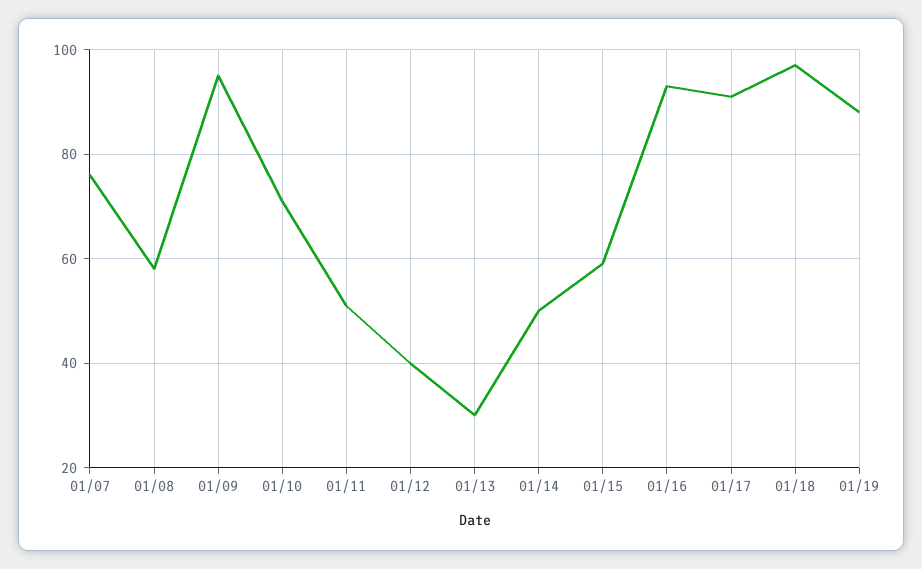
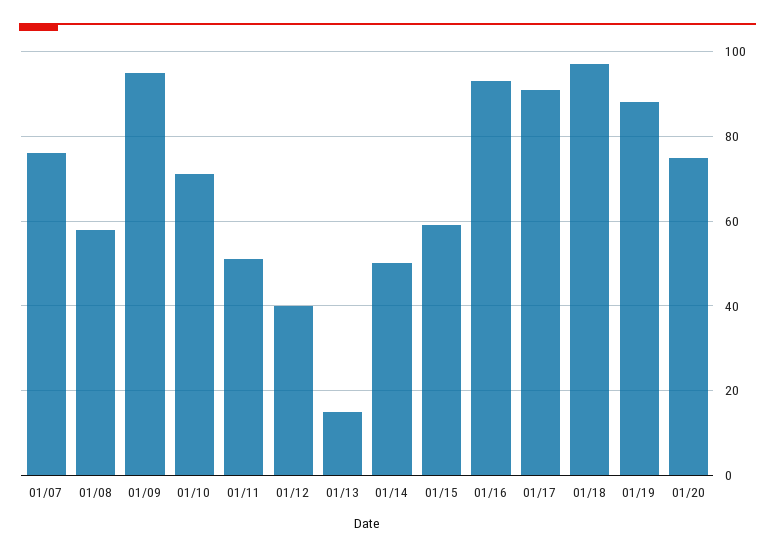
01/13: 30 -> 15
01/20: none -> 75

